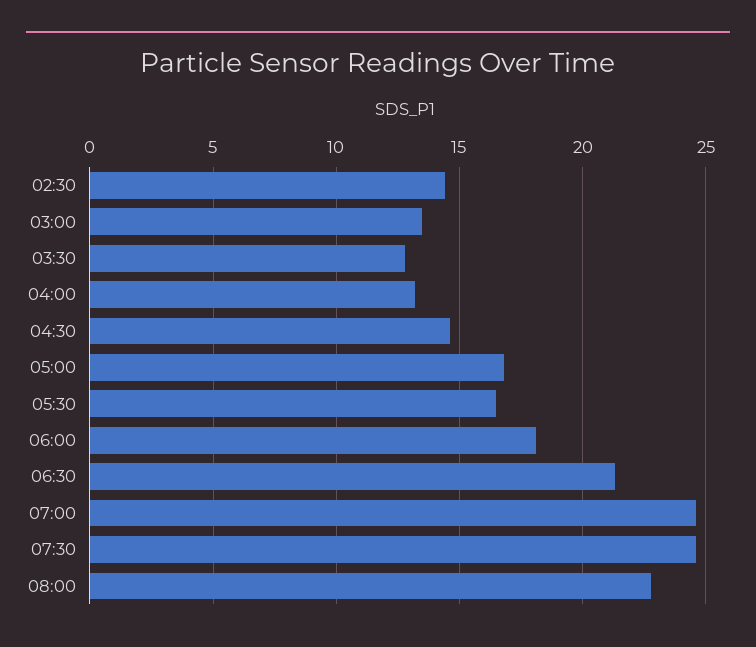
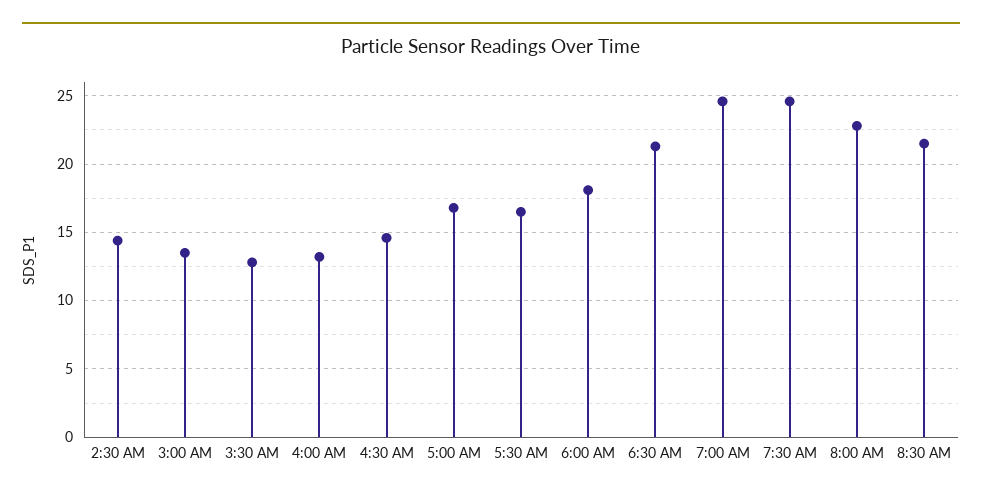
8:30 AM: none -> 21.5

